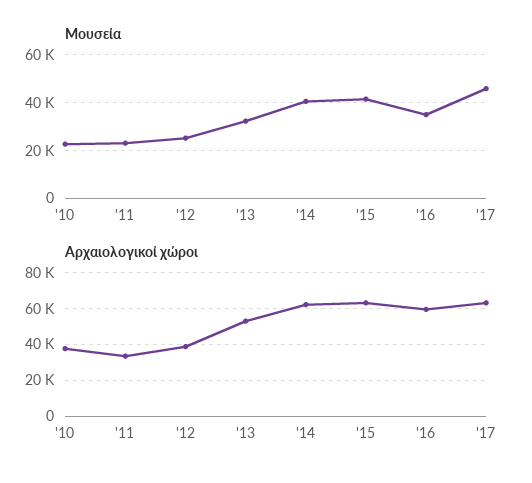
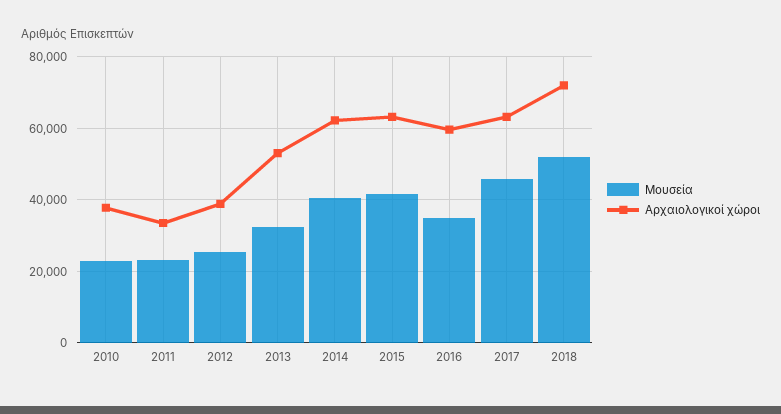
Μουσεία, 2018: none -> 52000
Αρχαιολογικοί χώροι, 2018: none -> 72000

